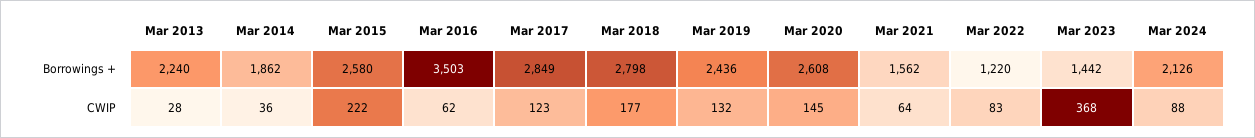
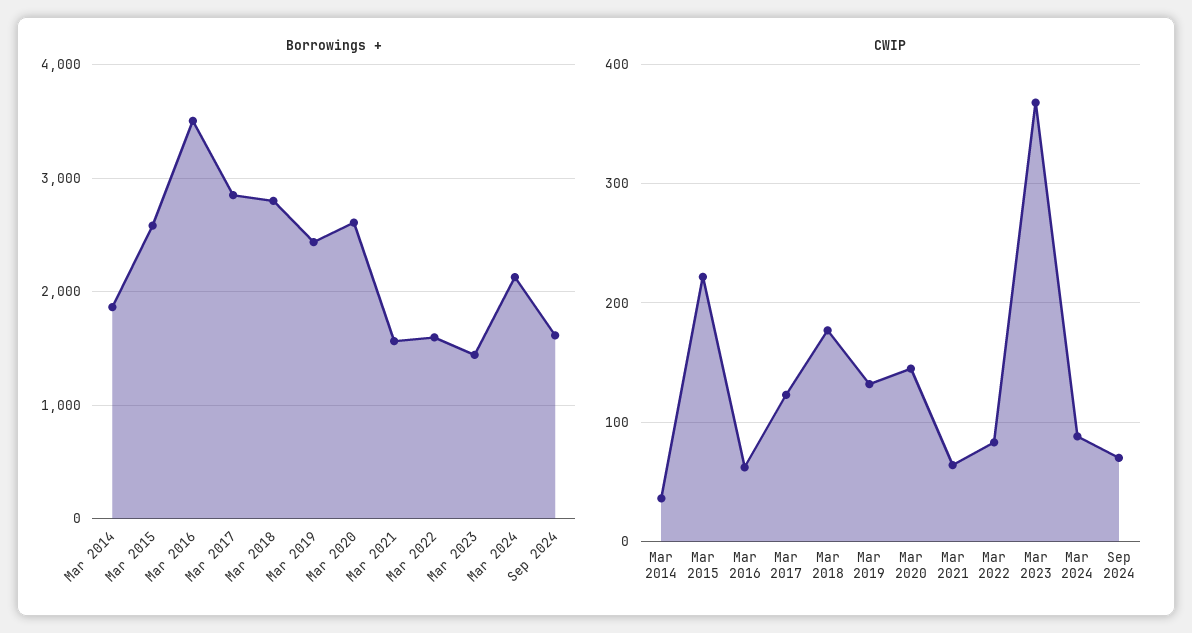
Borrowings +, Mar 2013: 2240 -> none
Borrowings +, Mar 2022: 1220 -> 1600
CWIP, Mar 2013: 28 -> none
Borrowings +, Sep 2024: none -> 1600
CWIP, Sep 2024: none -> 70

